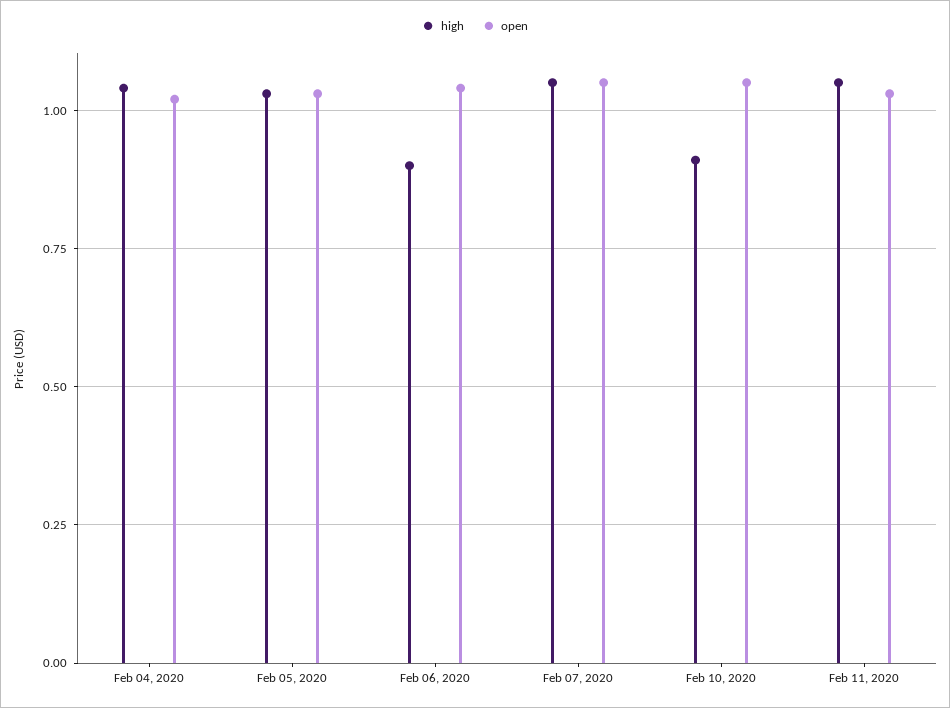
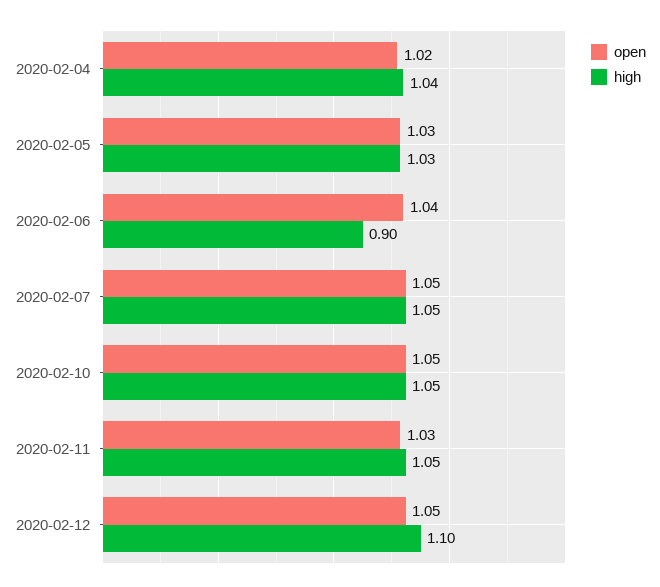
high, Feb 10, 2020: 0.9 -> 1.05
open, 2020-02-12: none -> 1.05
high, 2020-02-12: none -> 1.1

